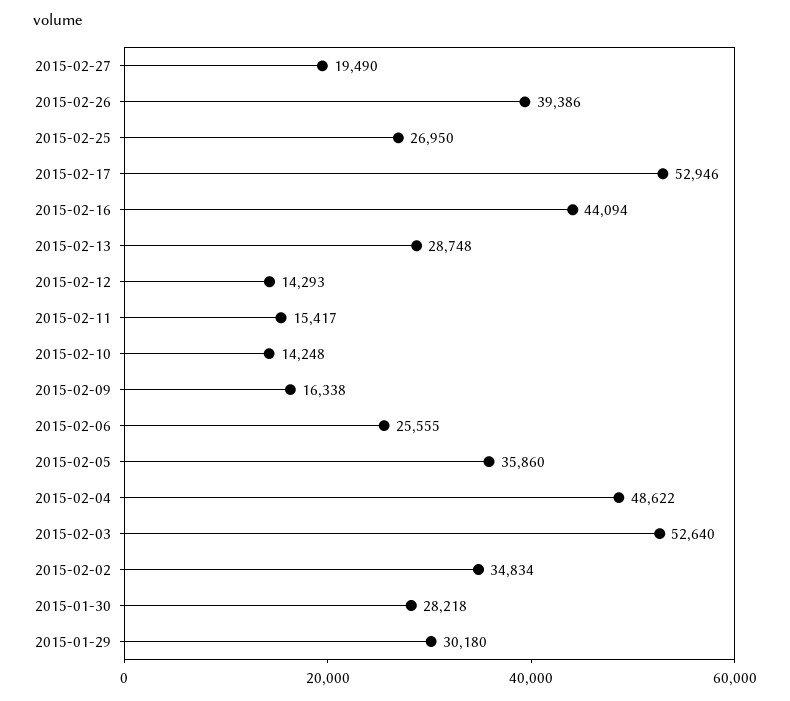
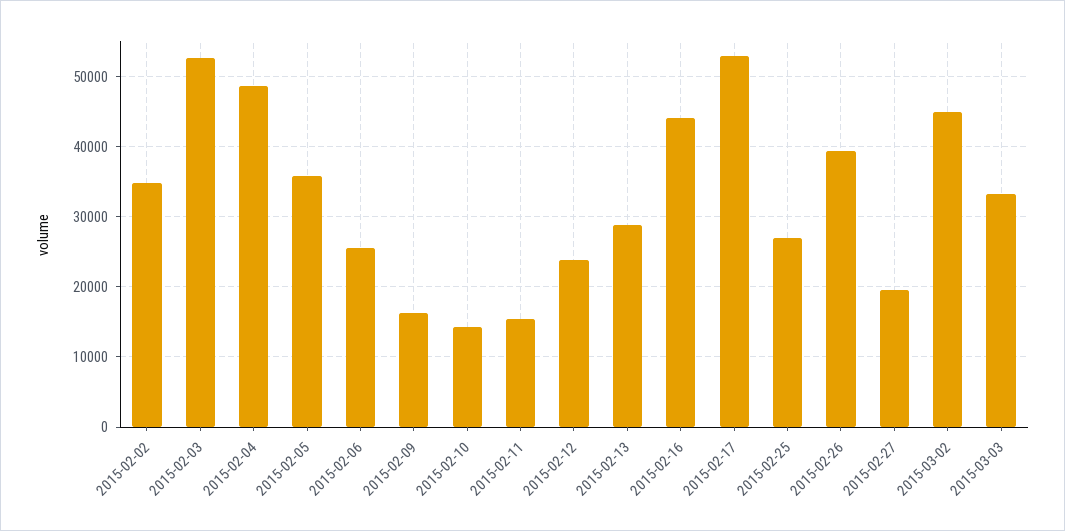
2015-02-12: 14293 -> 24000
2015-01-30: 28218 -> none
2015-01-29: 30180 -> none
2015-03-02: none -> 45000
2015-03-03: none -> 33000

